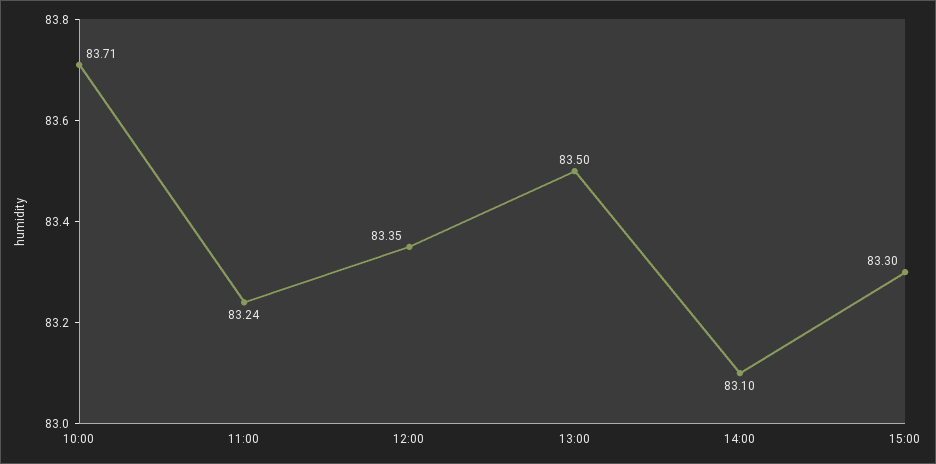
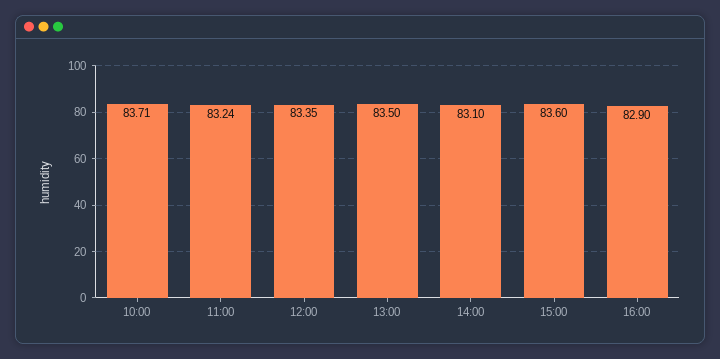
15:00: 83.3 -> 83.6
16:00: none -> 82.9

